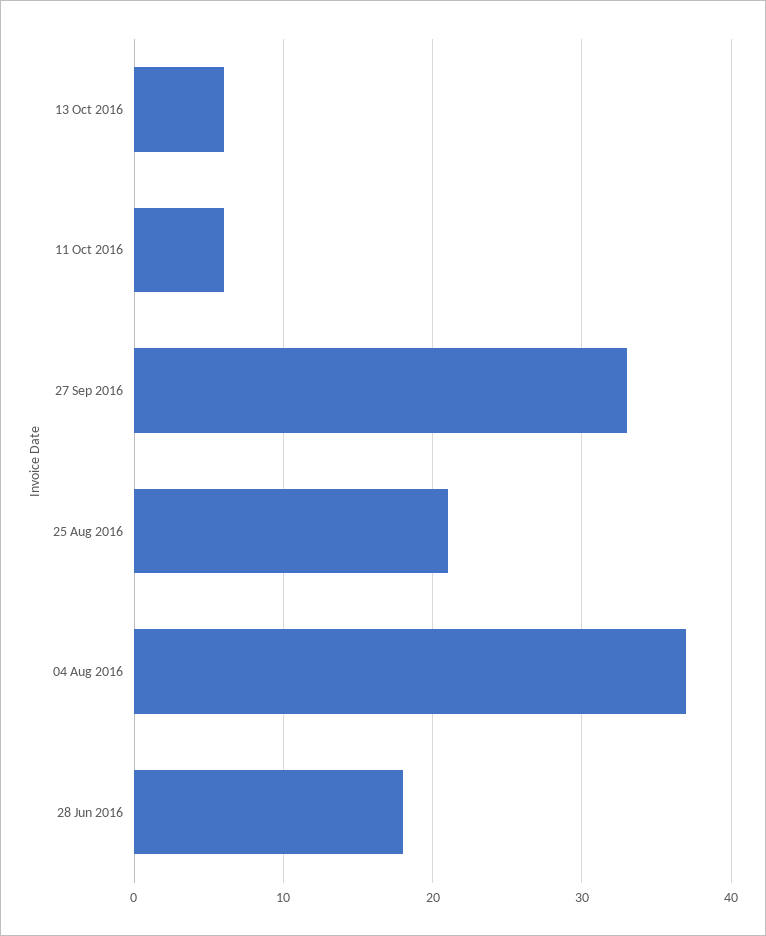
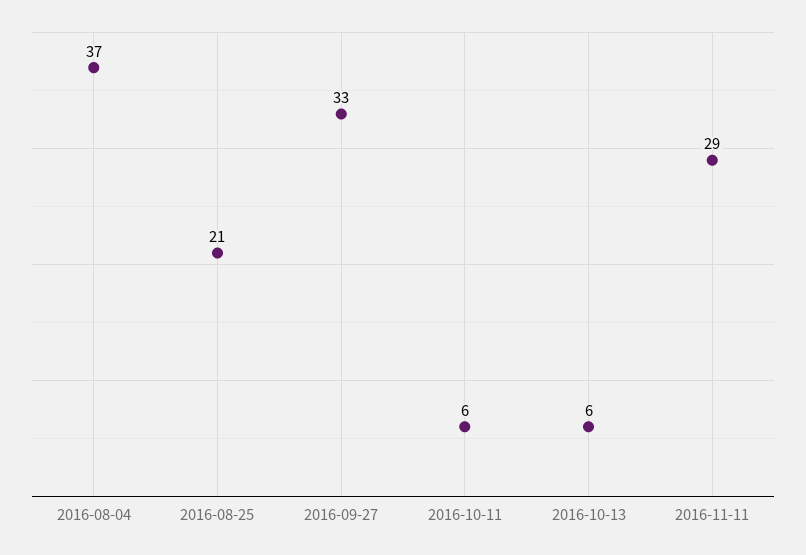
28 Jun 2016: 18 -> none
2016-11-11: none -> 29

